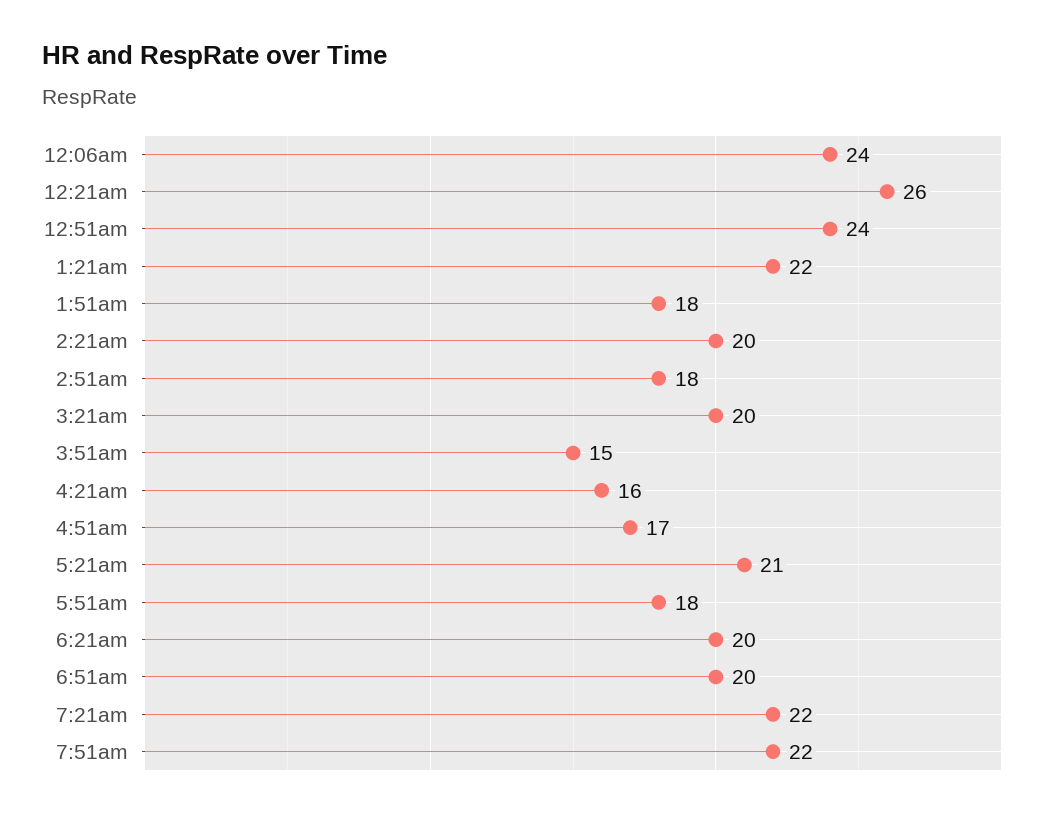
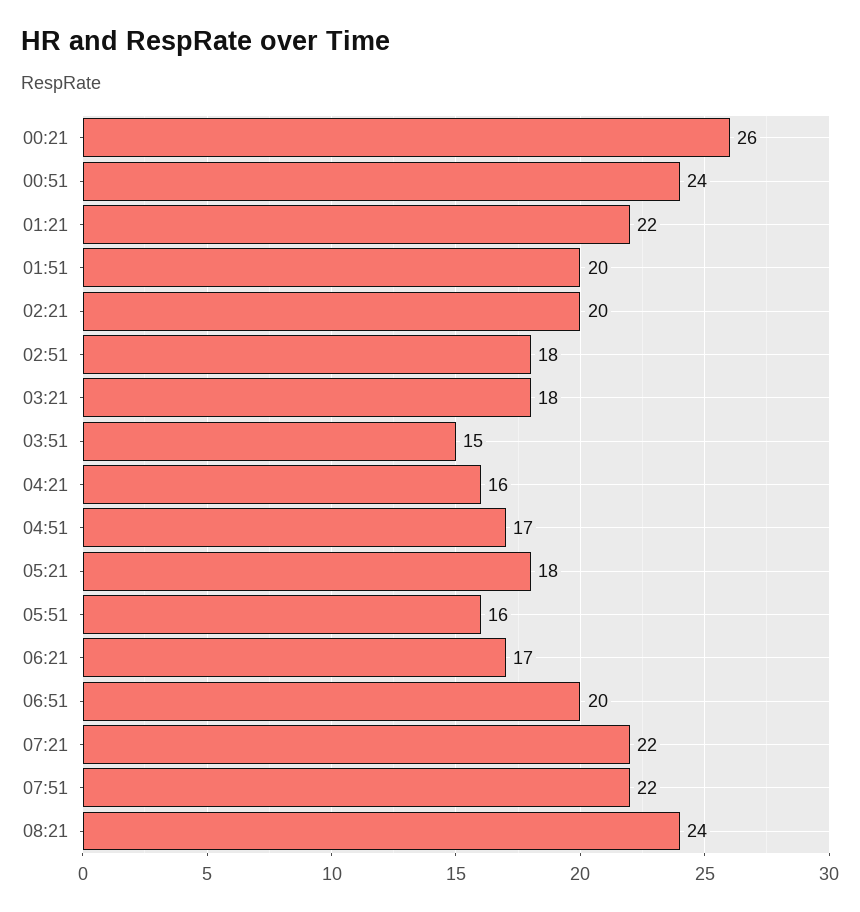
12:06am: 24 -> none
1:51am: 18 -> 20
3:21am: 20 -> 18
5:21am: 21 -> 18
5:51am: 18 -> 16
6:21am: 20 -> 17
08:21: none -> 24

